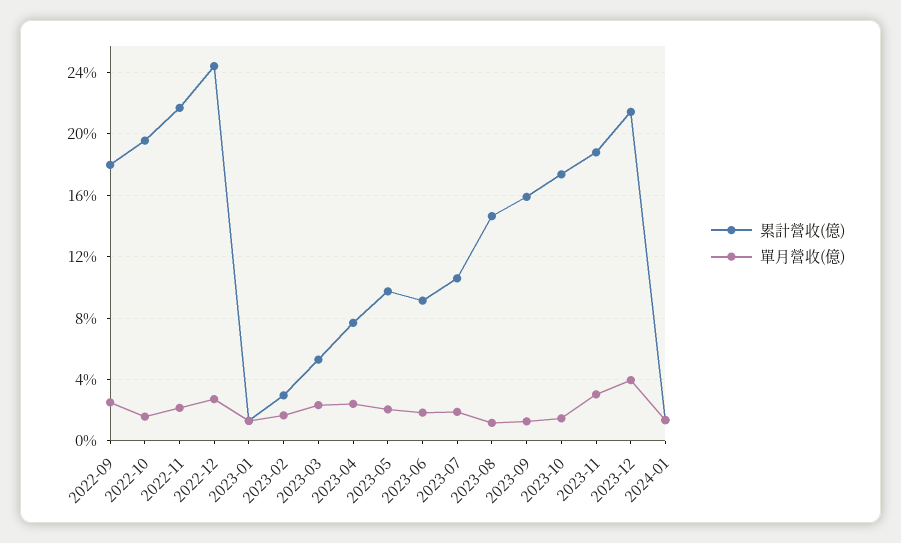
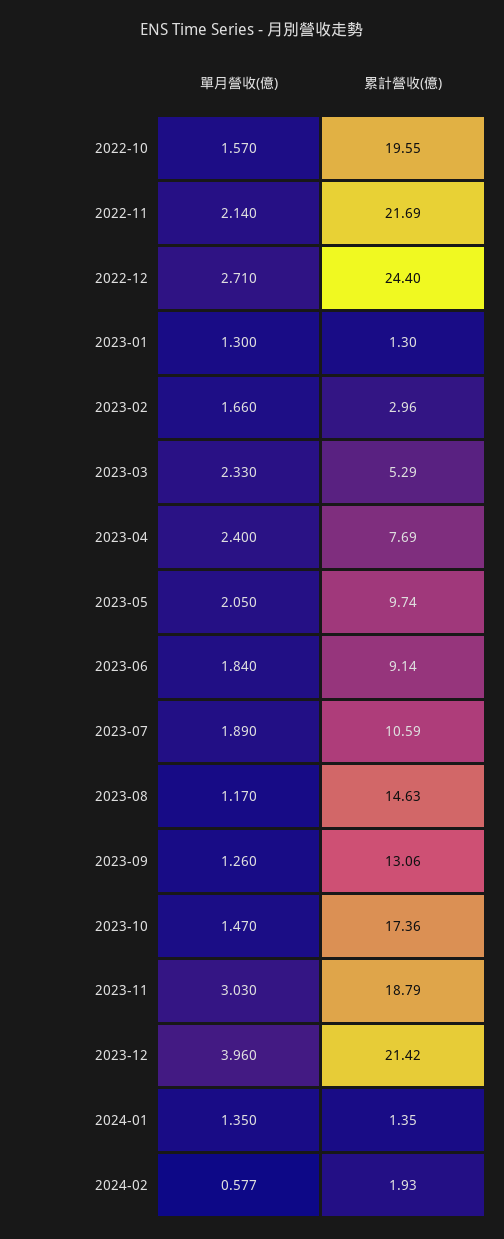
累計營收(億), 2022-09: 18 -> none
單月營收(億), 2022-09: 2.5 -> none
累計營收(億), 2023-09: 16 -> 13.06
單月營收(億), 2024-02: none -> 0.577
累計營收(億), 2024-02: none -> 1.93

